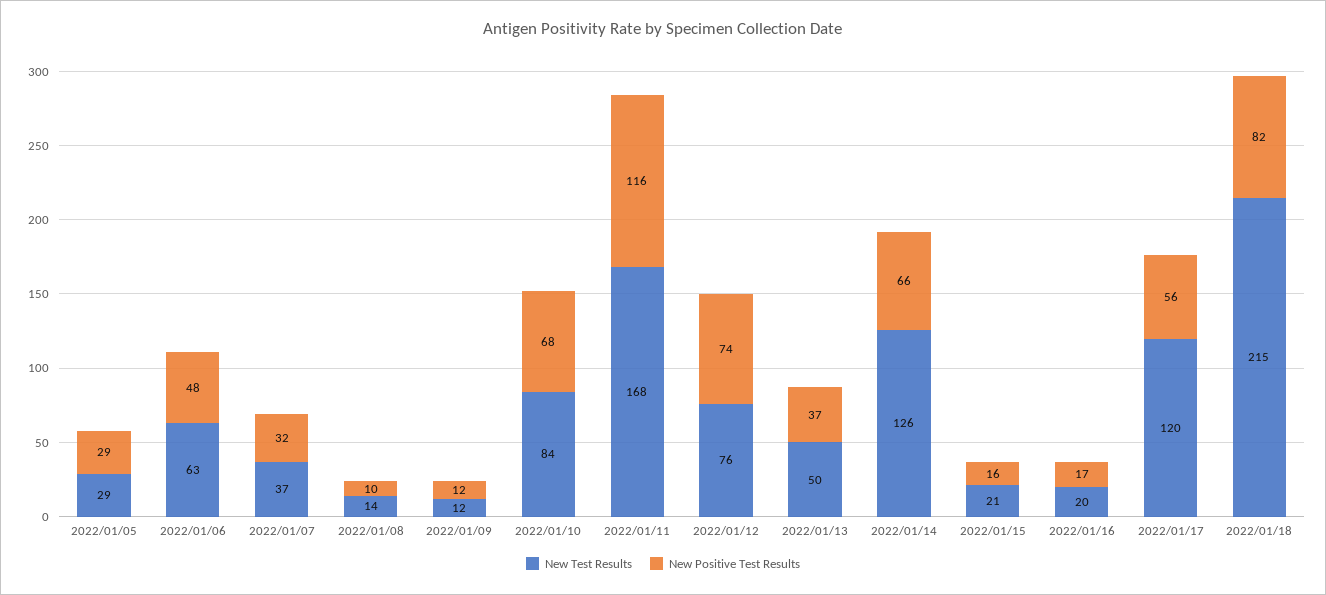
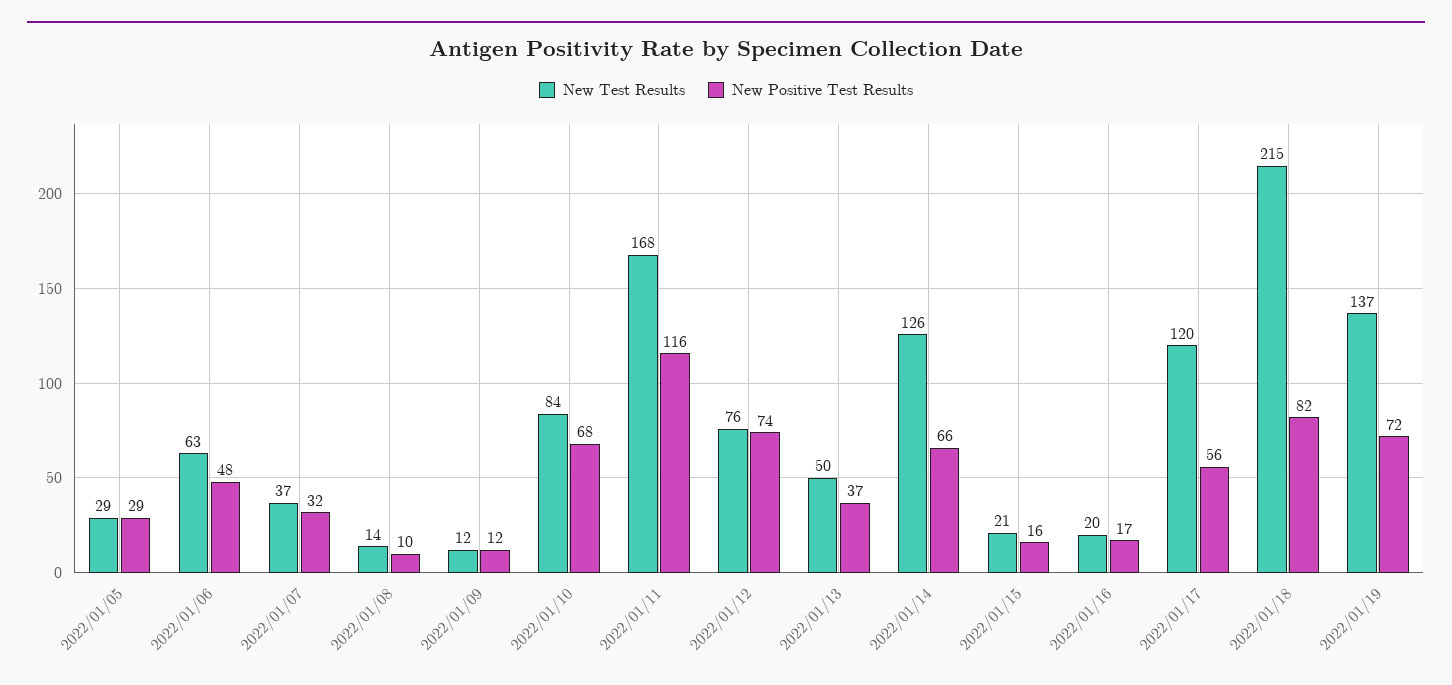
New Test Results, 2022/01/19: none -> 137
New Positive Test Results, 2022/01/19: none -> 72

